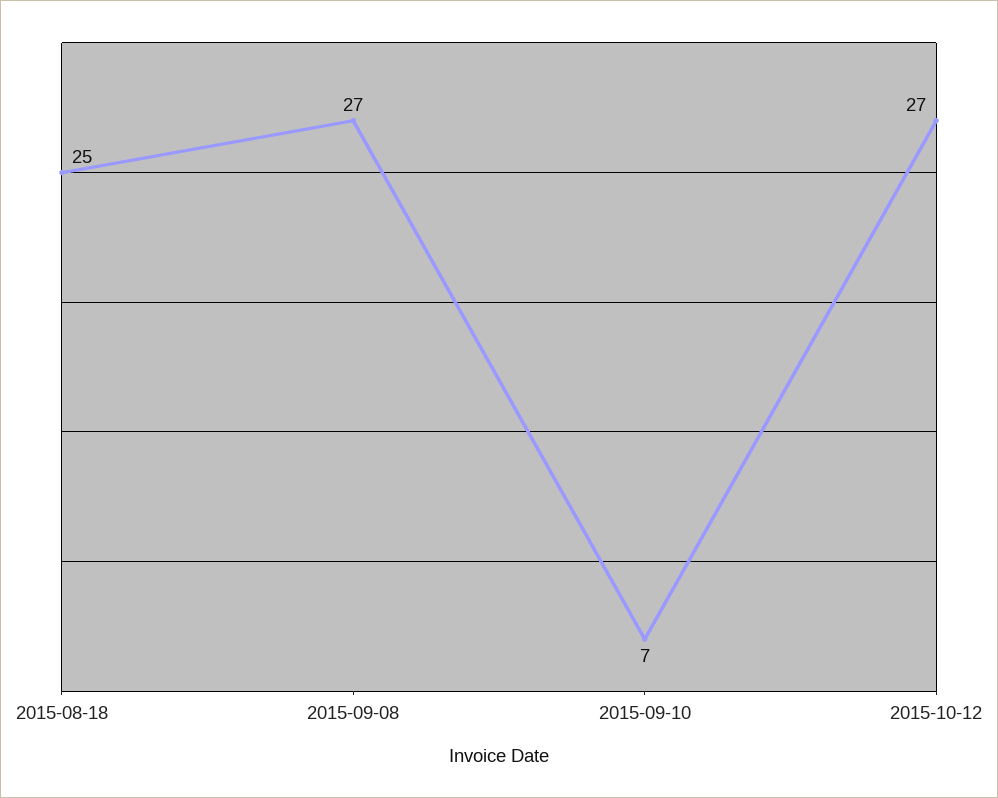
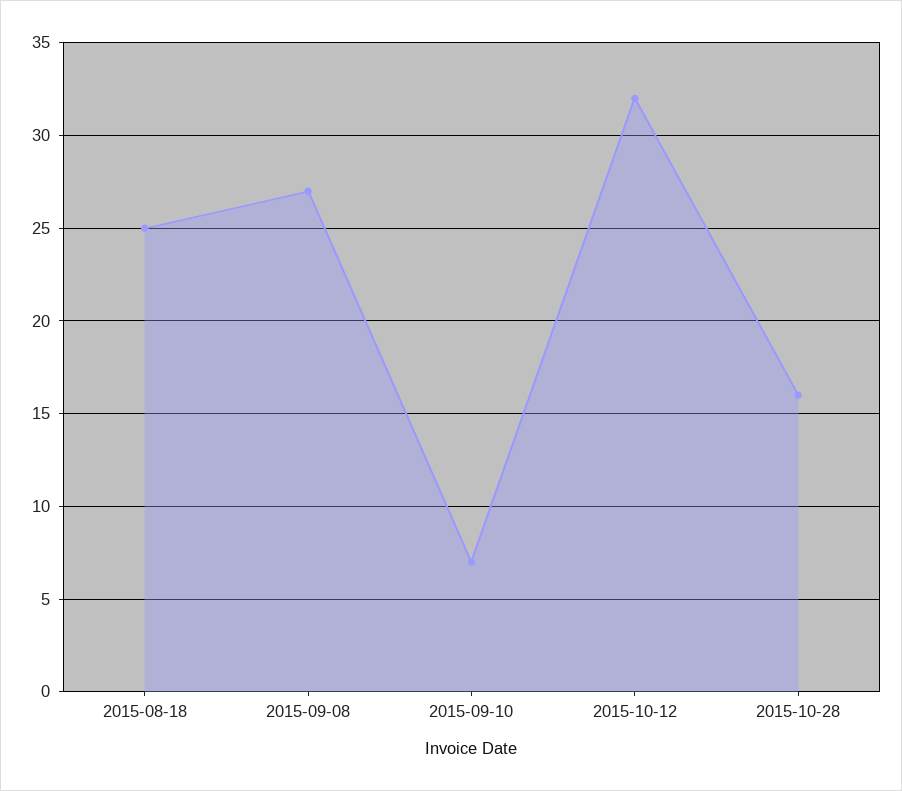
2015-10-12: 27 -> 32
2015-10-28: none -> 16

